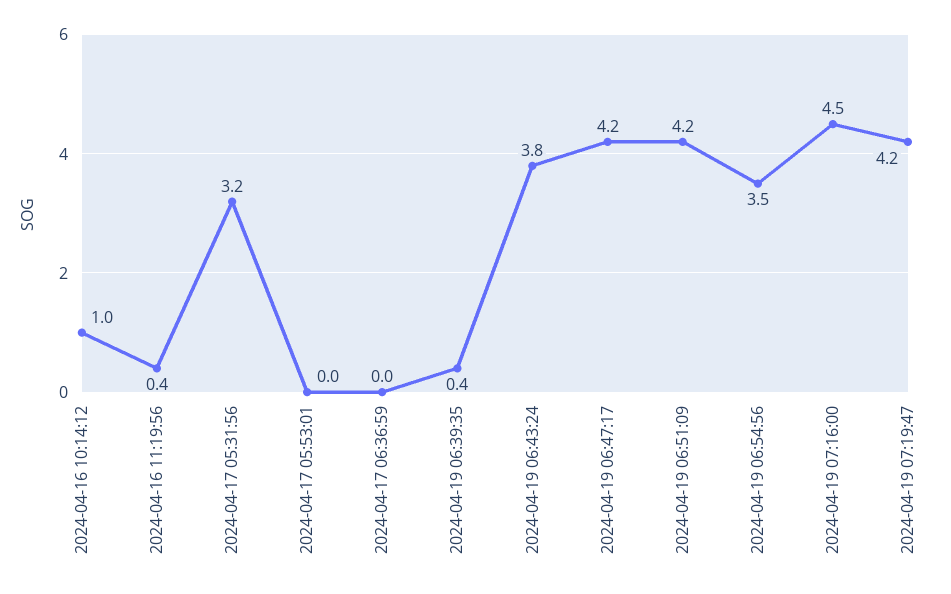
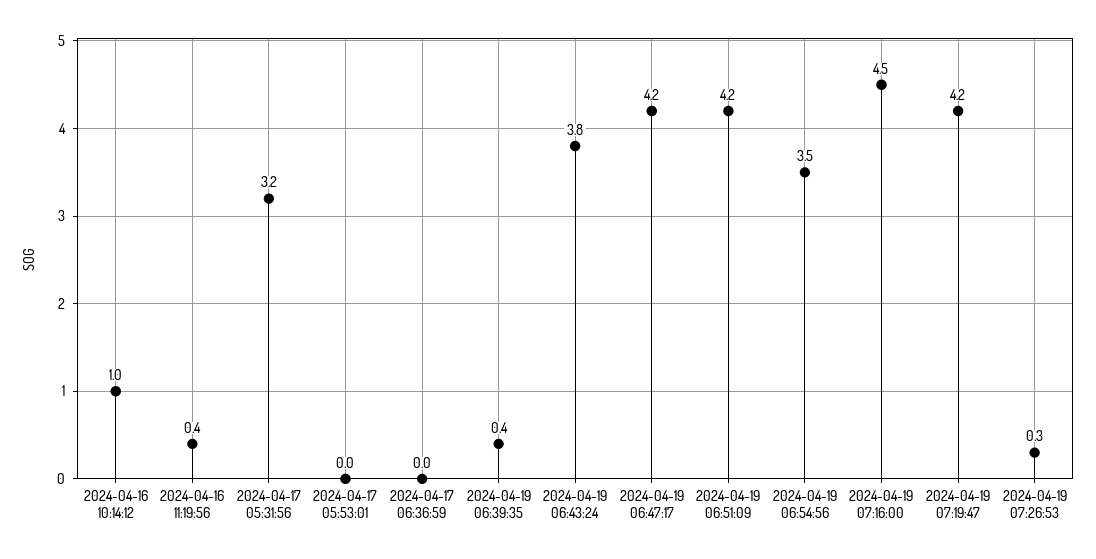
2024-04-19 07:26:53: none -> 0.3

